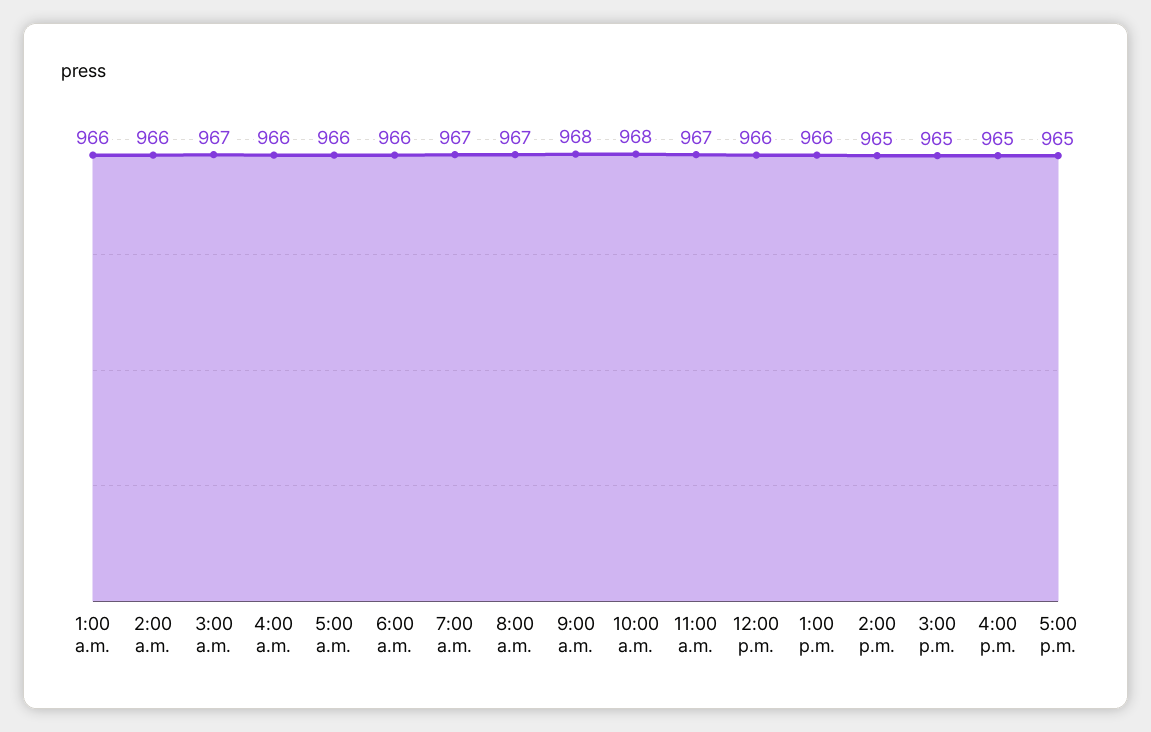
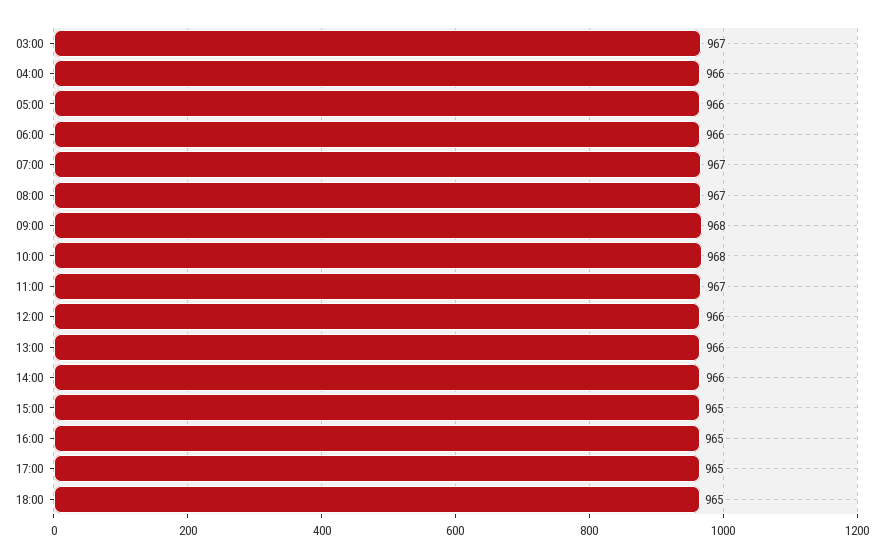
1:00 a.m.: 966 -> none
2:00 a.m.: 966 -> none
2:00 p.m.: 965 -> 966
18:00: none -> 965

